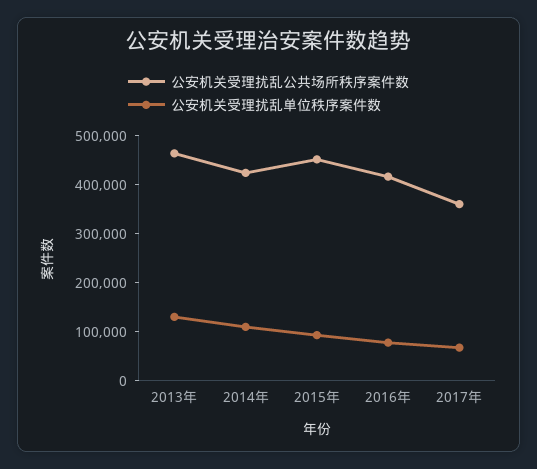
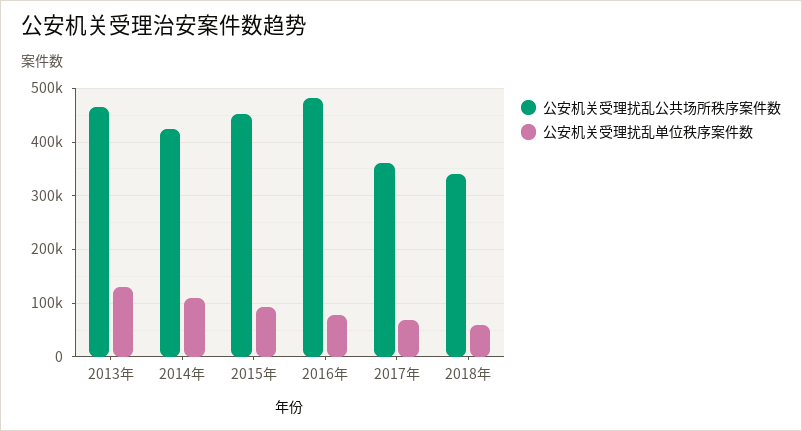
公安机关受理扰乱公共场所秩序案件数, 2016年: 420000 -> 480000
公安机关受理扰乱公共场所秩序案件数, 2018年: none -> 340000
公安机关受理扰乱单位秩序案件数, 2018年: none -> 60000

